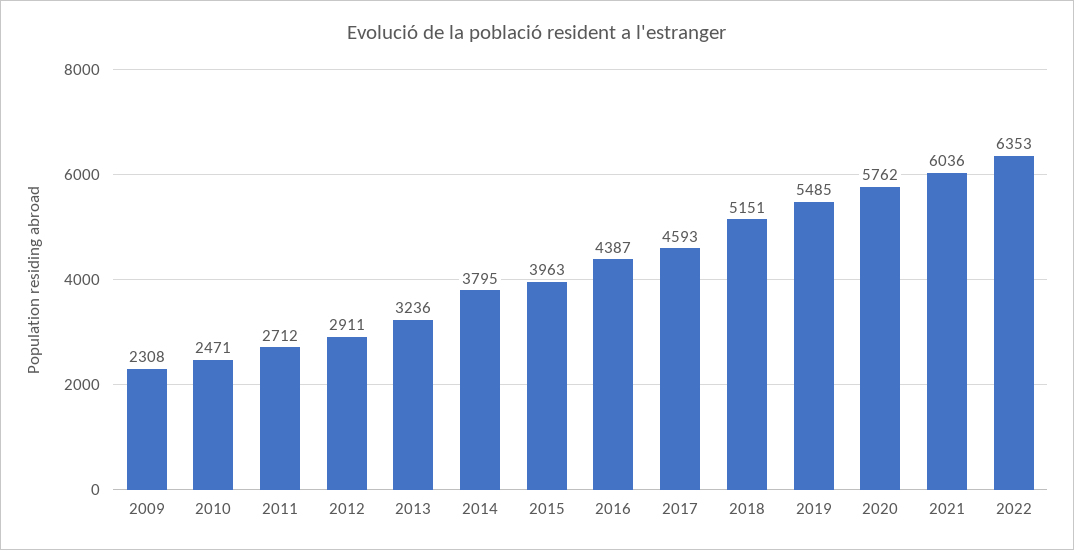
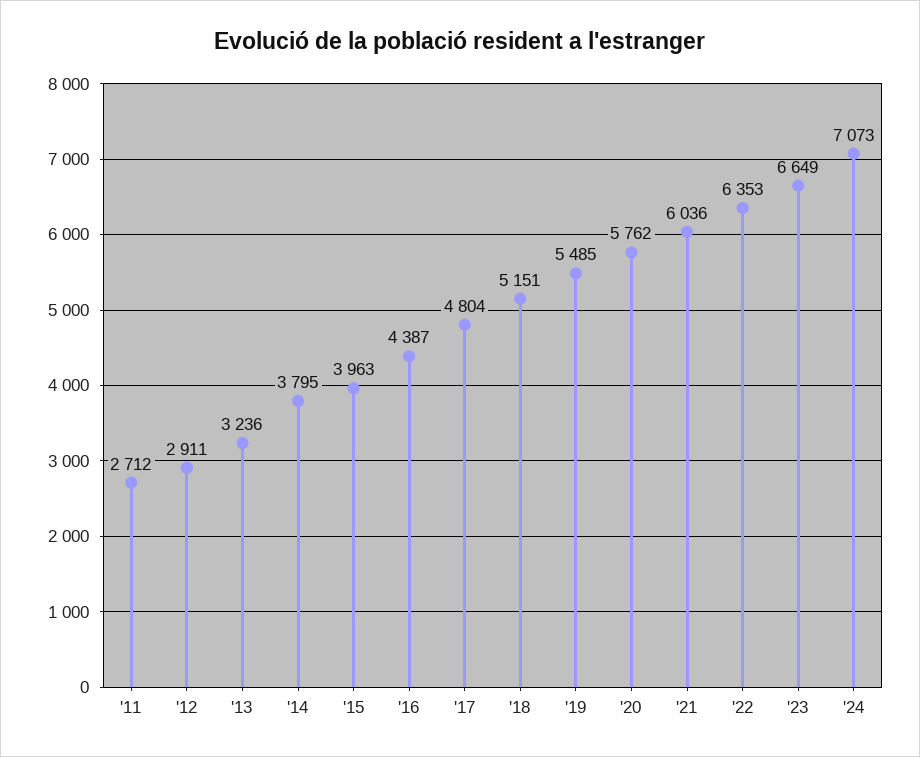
2009: 2308 -> none
2010: 2471 -> none
2017: 4593 -> 4804
'23: none -> 6649
'24: none -> 7073

